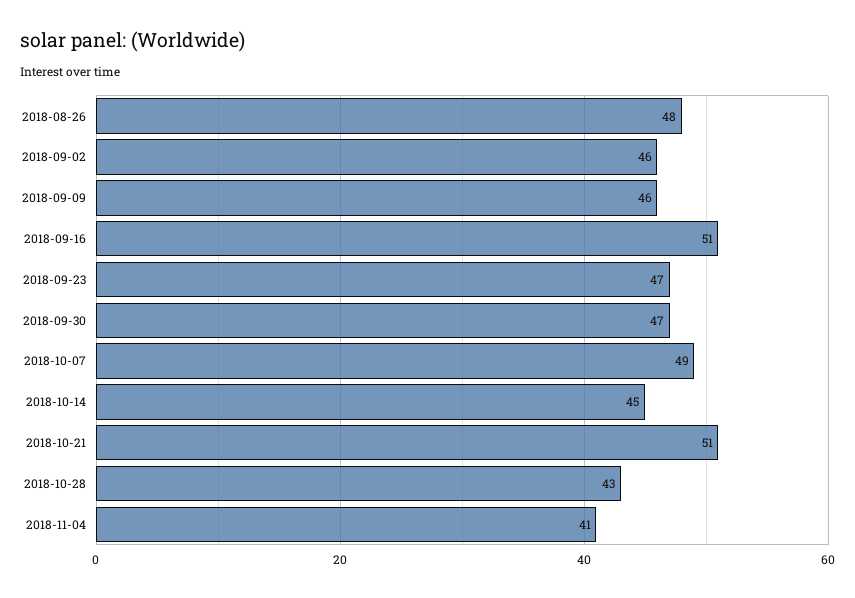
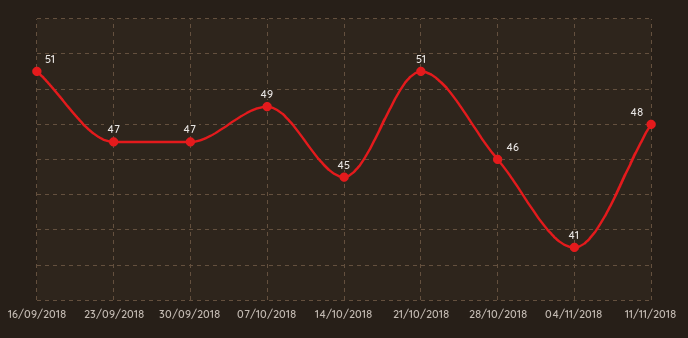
2018-08-26: 48 -> none
2018-09-02: 46 -> none
2018-09-09: 46 -> none
2018-10-28: 43 -> 46
11/11/2018: none -> 48

